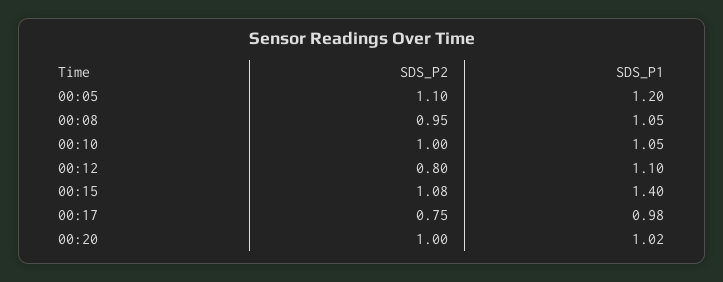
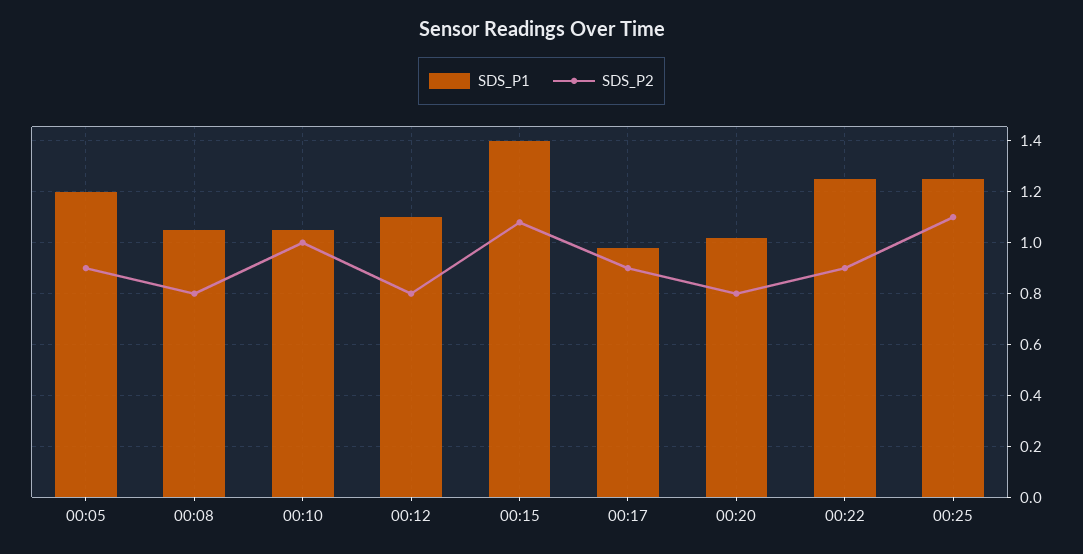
SDS_P2, 00:05: 1.1 -> 0.9
SDS_P2, 00:08: 0.95 -> 0.8
SDS_P2, 00:17: 0.75 -> 0.9
SDS_P2, 00:20: 1 -> 0.8
SDS_P1, 00:22: none -> 1.25
SDS_P2, 00:22: none -> 0.9
SDS_P1, 00:25: none -> 1.25
SDS_P2, 00:25: none -> 1.1

